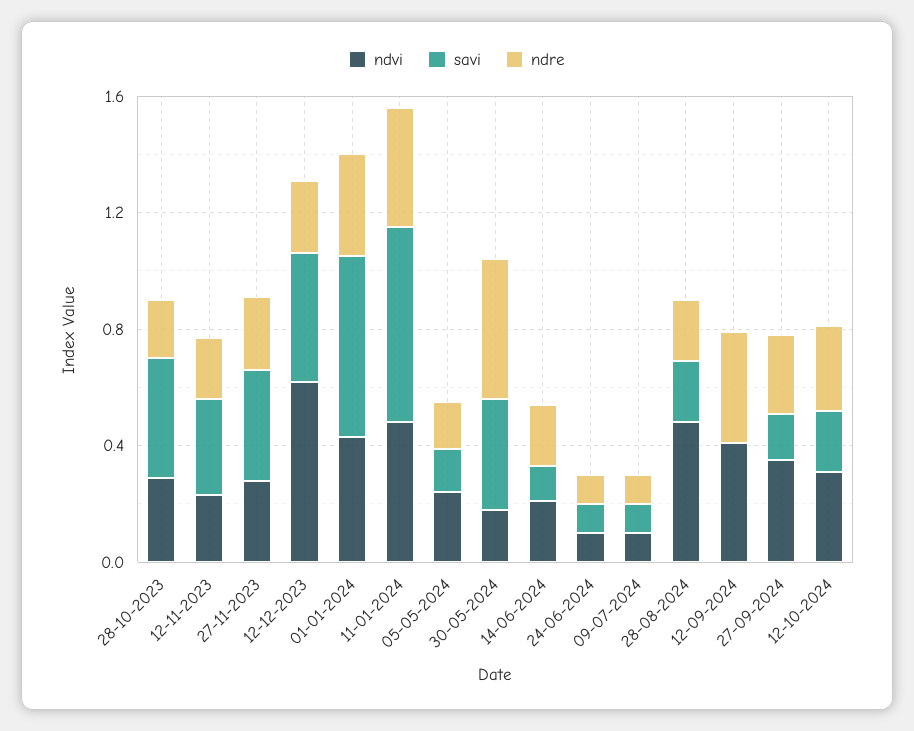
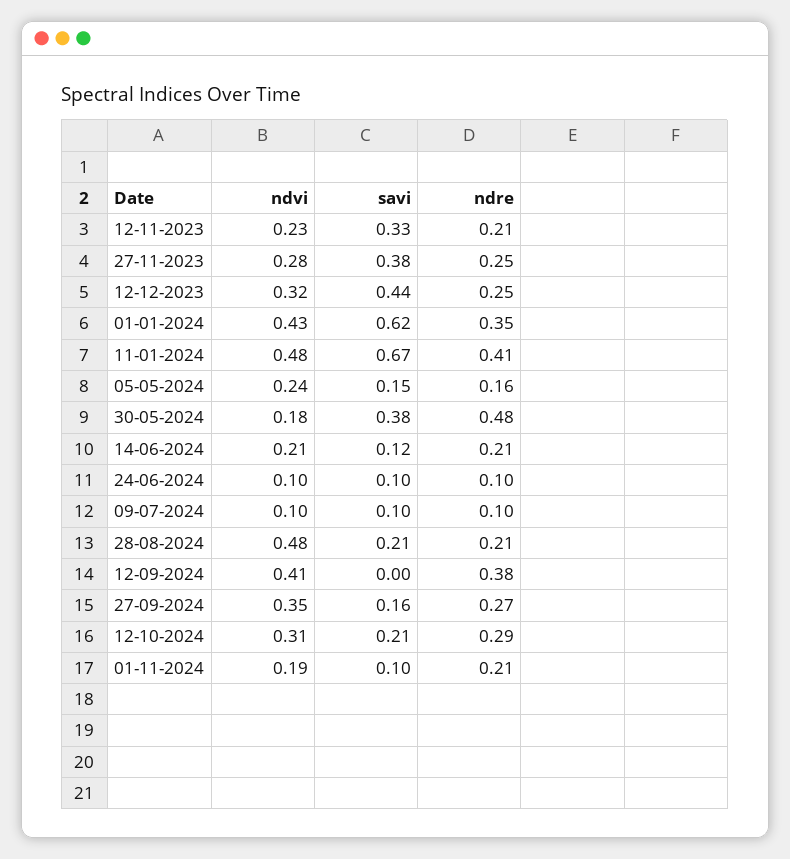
ndvi, 28-10-2023: 0.3 -> none
savi, 28-10-2023: 0.4 -> none
ndre, 28-10-2023: 0.2 -> none
ndvi, 12-12-2023: 0.6 -> 0.32
ndvi, 01-11-2024: none -> 0.19
savi, 01-11-2024: none -> 0.1
ndre, 01-11-2024: none -> 0.21

